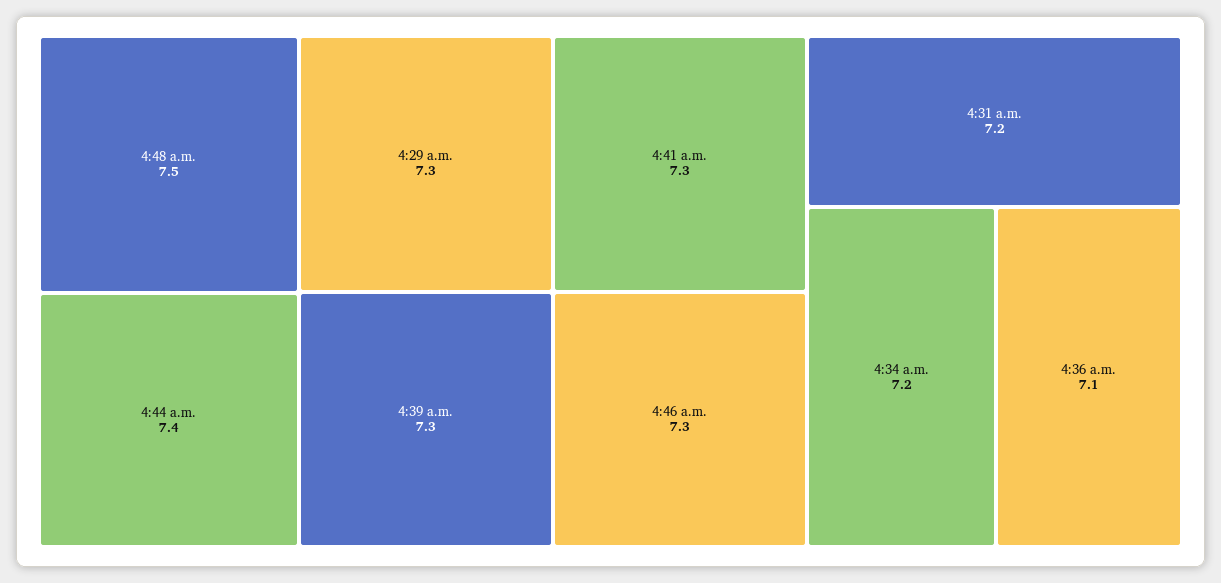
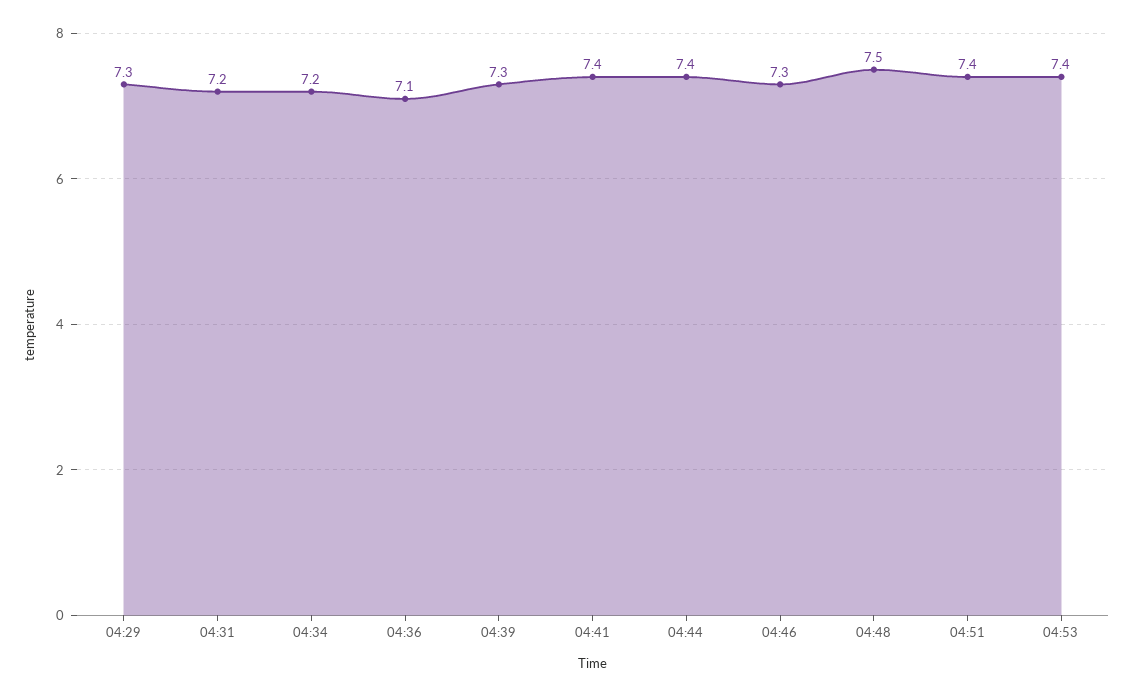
4:41 a.m.: 7.3 -> 7.4
04:51: none -> 7.4
04:53: none -> 7.4

